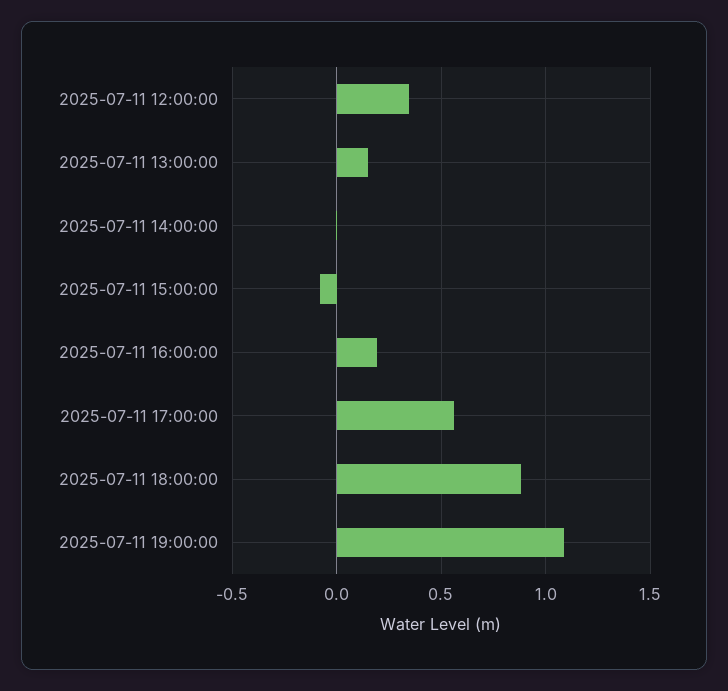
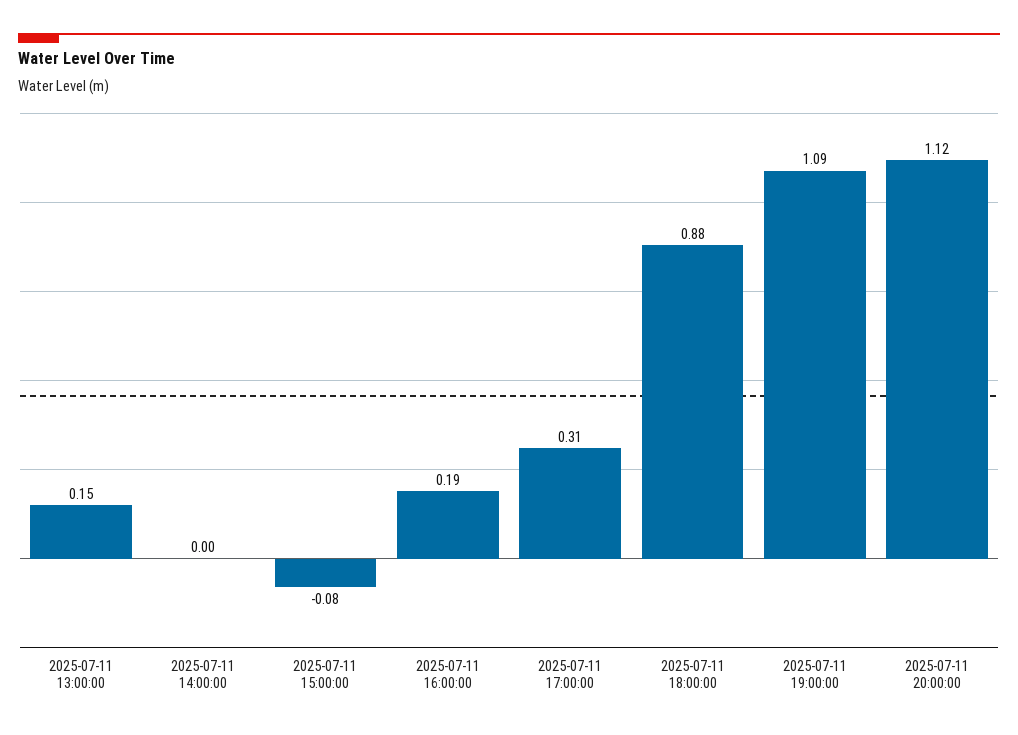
2025-07-11 12:00:00: 0.35 -> none
2025-07-11 17:00:00: 0.55 -> 0.31
2025-07-11 20:00:00: none -> 1.12

